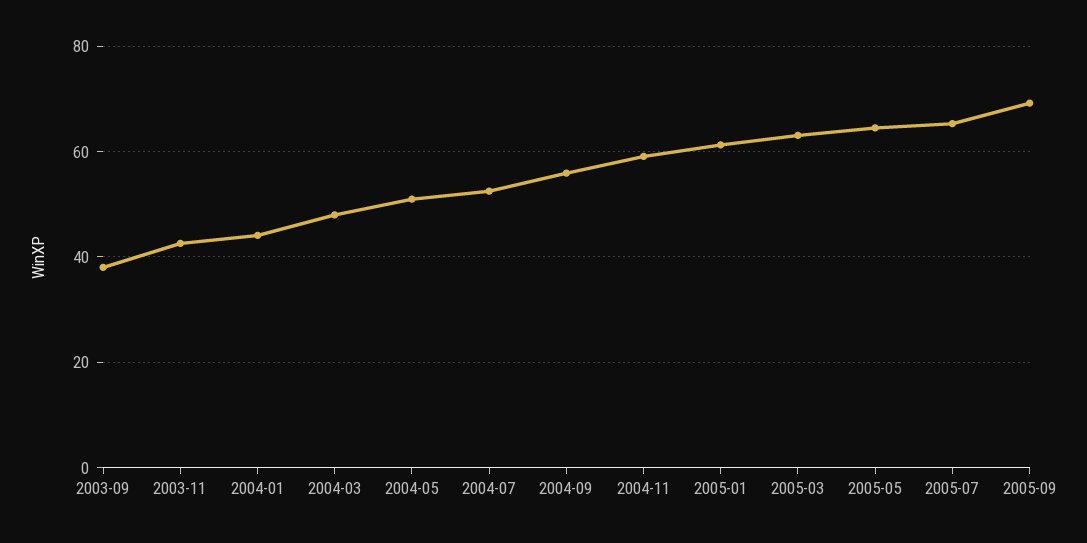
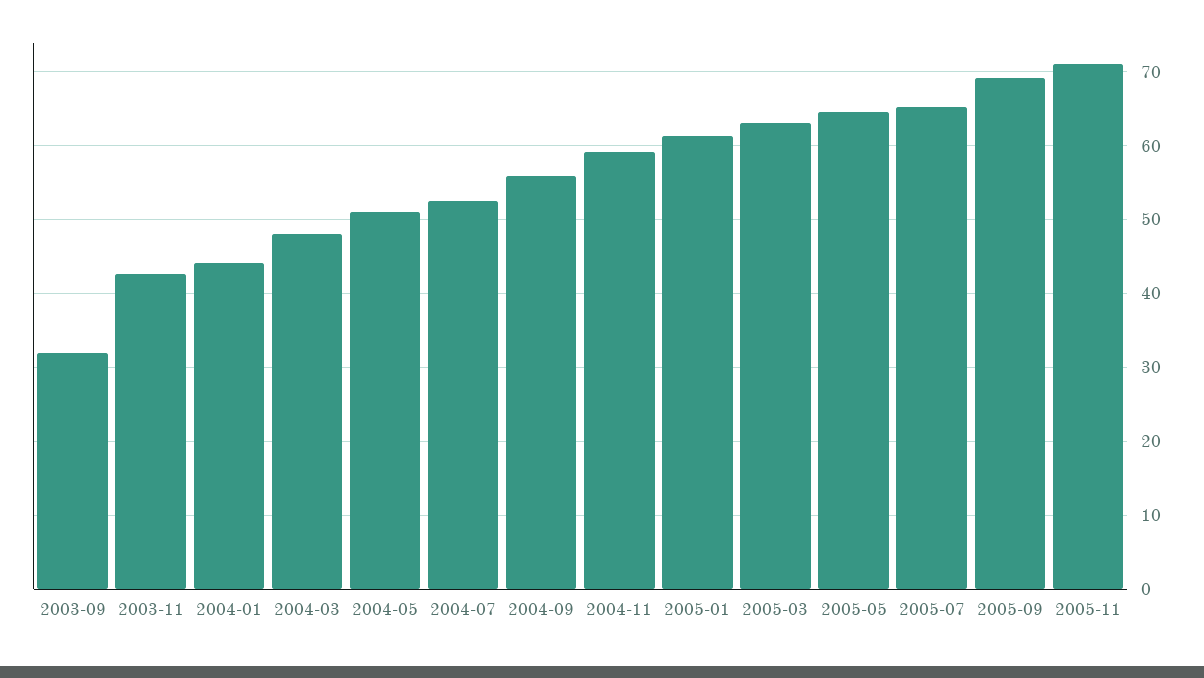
2003-09: 38 -> 32
2005-11: none -> 71

